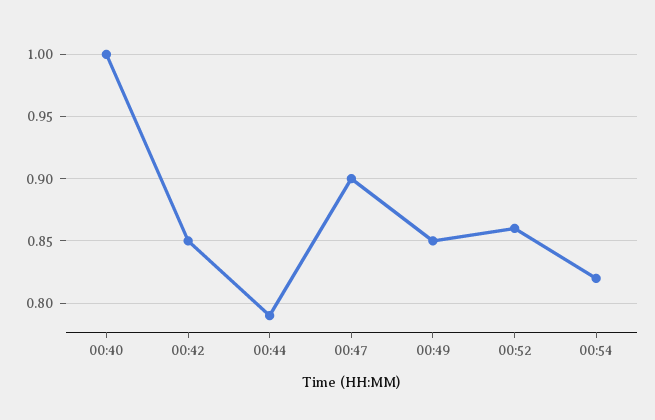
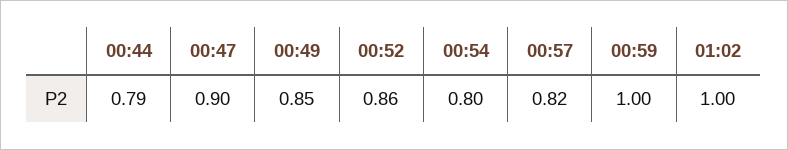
00:40: 1 -> none
00:42: 0.85 -> none
00:54: 0.82 -> 0.8
00:57: none -> 0.82
00:59: none -> 1
01:02: none -> 1

